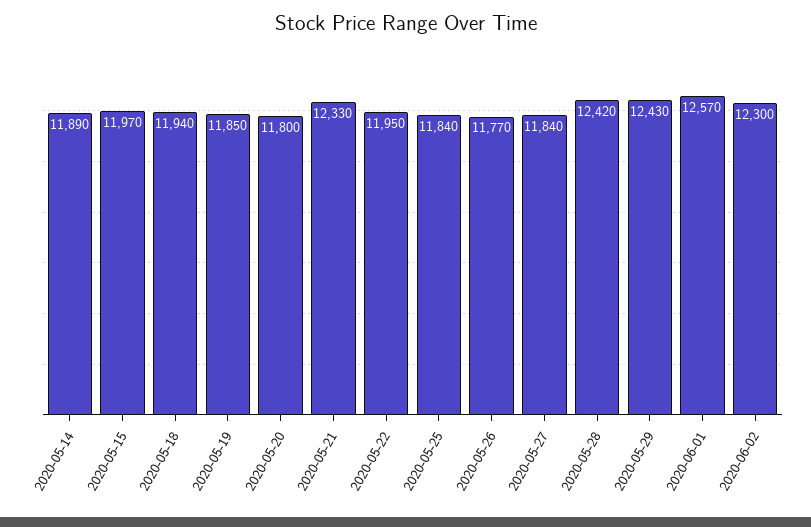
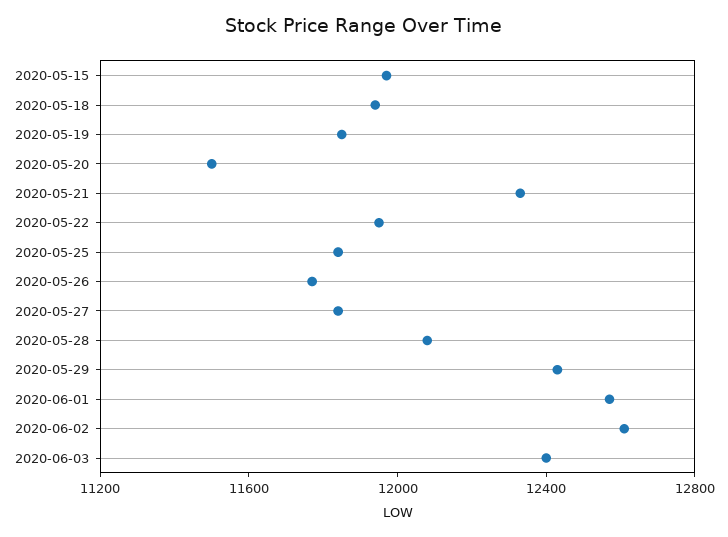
2020-05-14: 11890 -> none
2020-05-20: 11800 -> 11500
2020-05-28: 12420 -> 12100
2020-06-02: 12300 -> 12600
2020-06-03: none -> 12400

